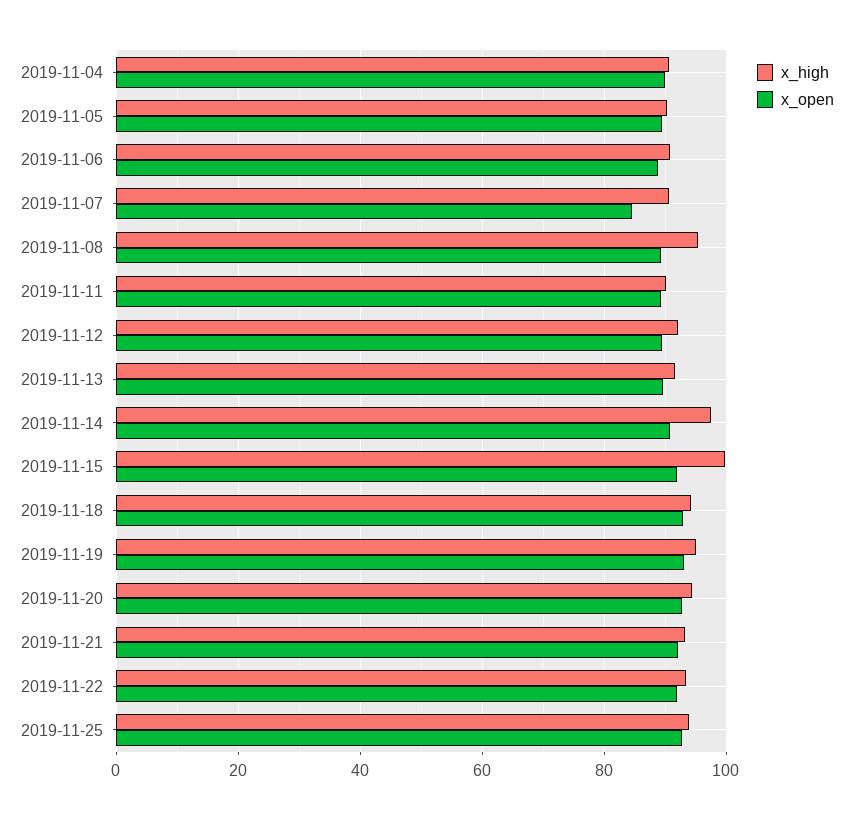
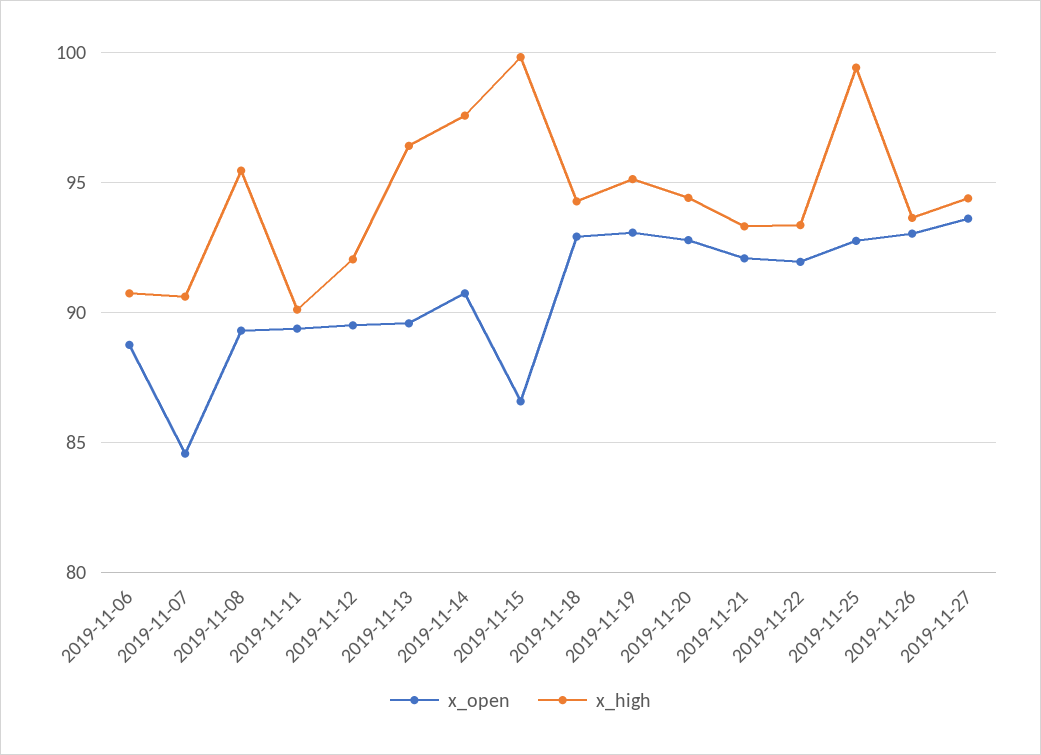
x_high, 2019-11-04: 90 -> none
x_open, 2019-11-04: 90 -> none
x_high, 2019-11-05: 90 -> none
x_open, 2019-11-05: 90 -> none
x_high, 2019-11-13: 92 -> 96.5
x_open, 2019-11-15: 92 -> 86.5
x_high, 2019-11-25: 94 -> 99.5
x_open, 2019-11-26: none -> 93
x_high, 2019-11-26: none -> 93.5
x_open, 2019-11-27: none -> 93.5
x_high, 2019-11-27: none -> 94.5

